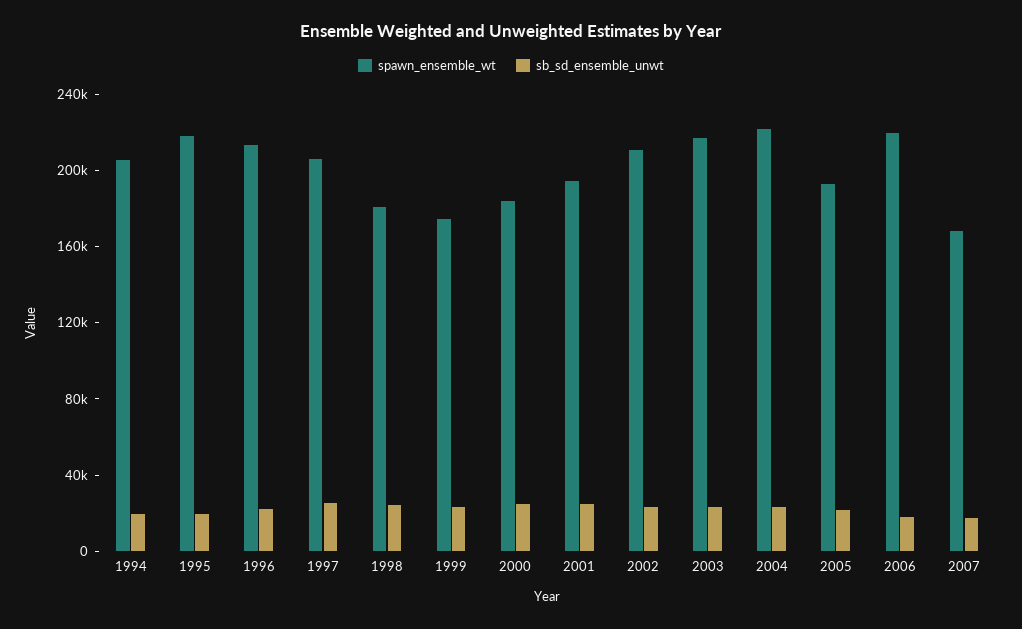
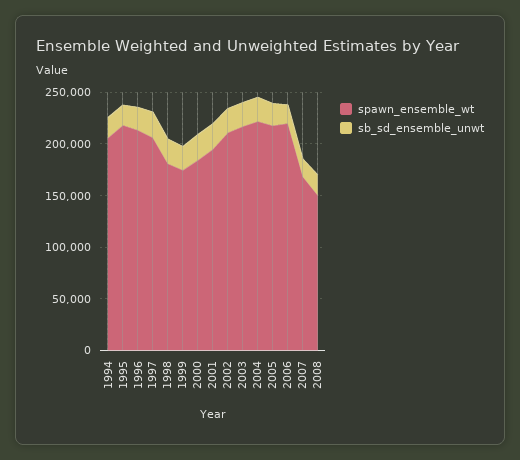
spawn_ensemble_wt, 2005: 190000 -> 220000
spawn_ensemble_wt, 2008: none -> 150000
sb_sd_ensemble_unwt, 2008: none -> 20000

